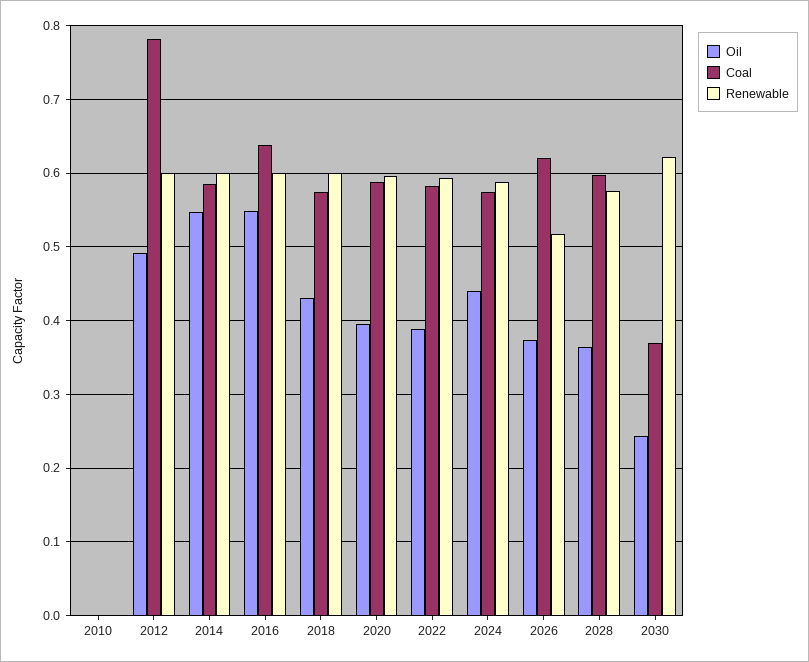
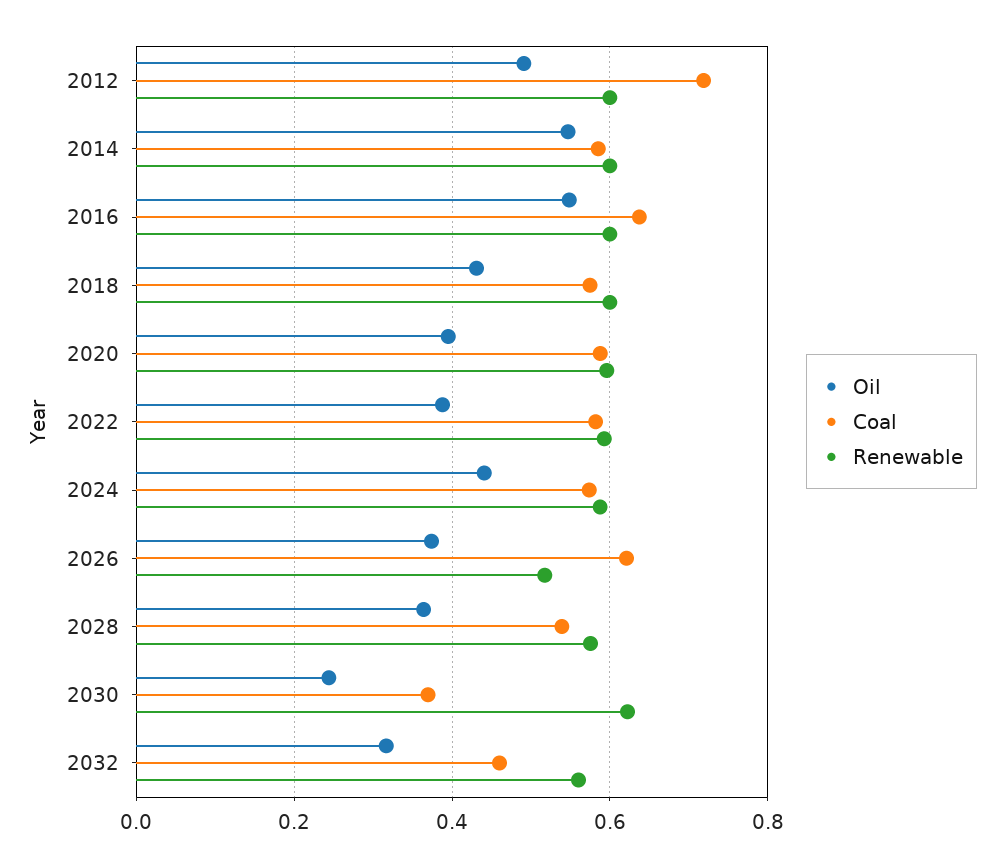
Oil, 2010: 0 -> none
Coal, 2010: 0 -> none
Renewable, 2010: 0 -> none
Coal, 2012: 0.78 -> 0.72
Coal, 2028: 0.6 -> 0.54
Oil, 2032: none -> 0.32
Coal, 2032: none -> 0.46
Renewable, 2032: none -> 0.56

